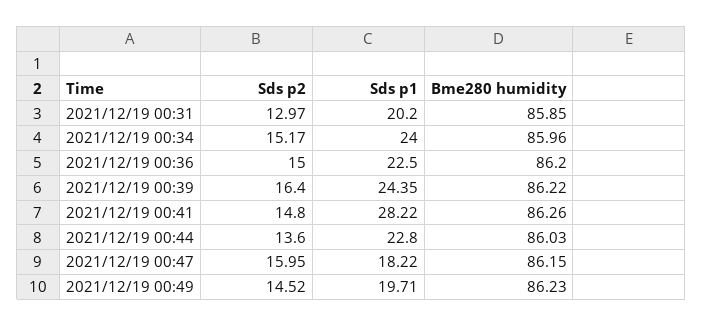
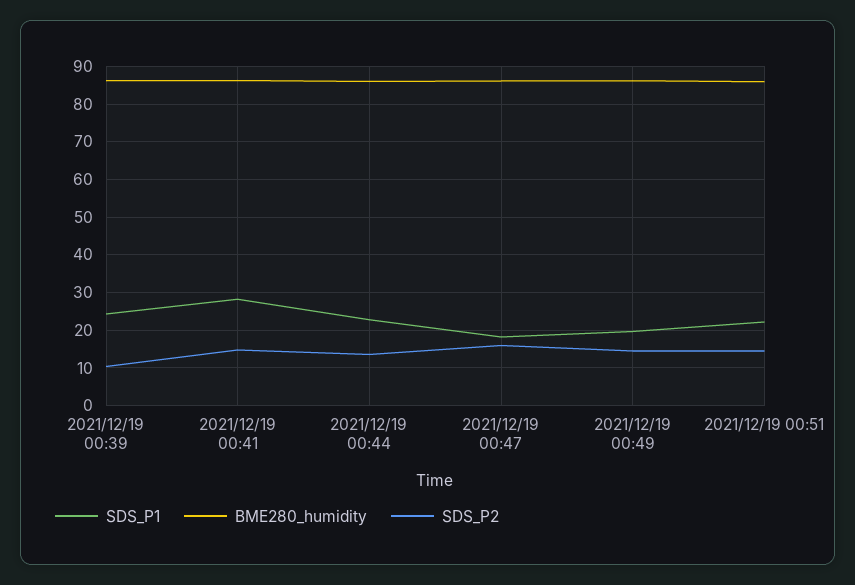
Sds p2, 2021/12/19 00:31: 12.97 -> none
Sds p1, 2021/12/19 00:31: 20.2 -> none
Bme280 humidity, 2021/12/19 00:31: 85.85 -> none
Sds p2, 2021/12/19 00:34: 15.17 -> none
Sds p1, 2021/12/19 00:34: 24 -> none
Bme280 humidity, 2021/12/19 00:34: 85.96 -> none
Sds p2, 2021/12/19 00:36: 15 -> none
Sds p1, 2021/12/19 00:36: 22.5 -> none
Bme280 humidity, 2021/12/19 00:36: 86.2 -> none
Sds p2, 2021/12/19 00:39: 16.4 -> 10
Sds p1, 2021/12/19 00:51: none -> 22
Bme280 humidity, 2021/12/19 00:51: none -> 86
Sds p2, 2021/12/19 00:51: none -> 14

